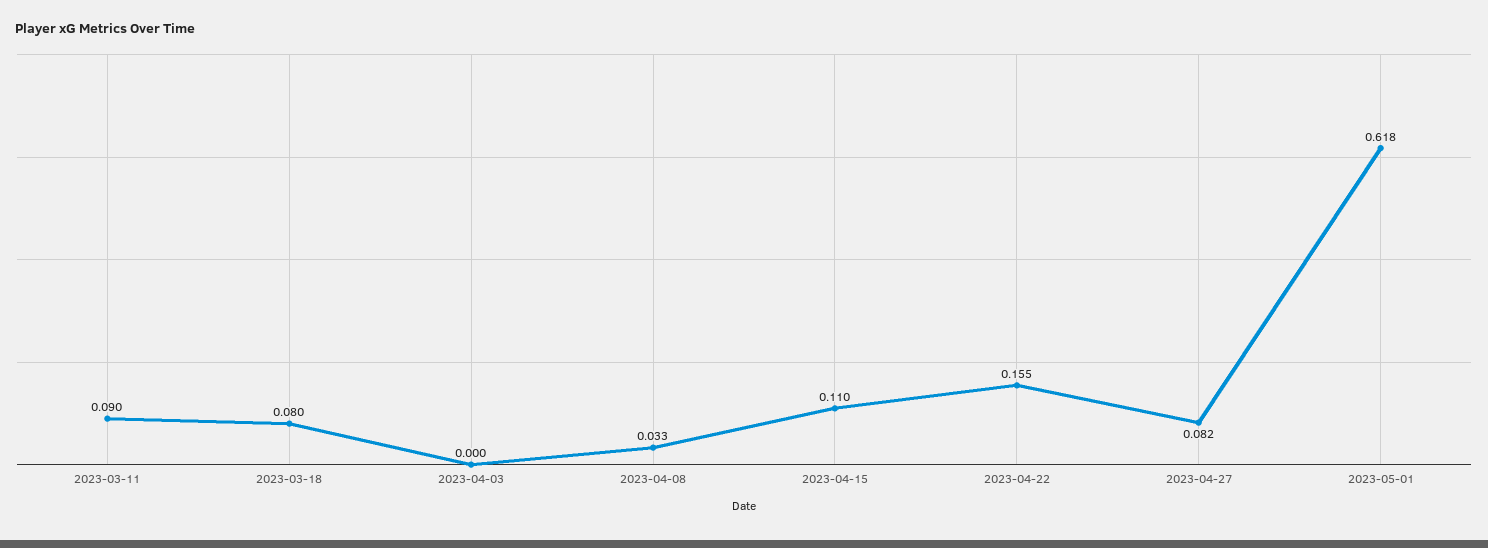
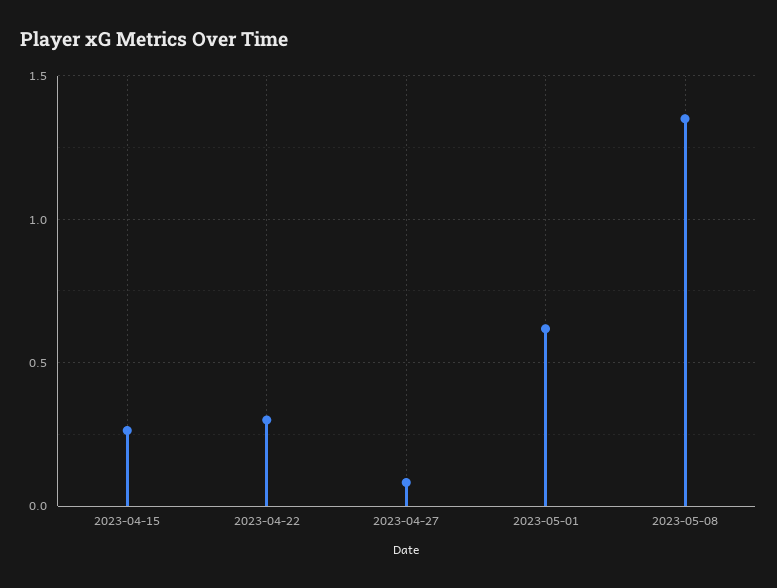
2023-03-11: 0.09 -> none
2023-03-18: 0.08 -> none
2023-04-03: 0 -> none
2023-04-08: 0.033 -> none
2023-04-15: 0.11 -> 0.25
2023-04-22: 0.155 -> 0.3
2023-05-08: none -> 1.35

